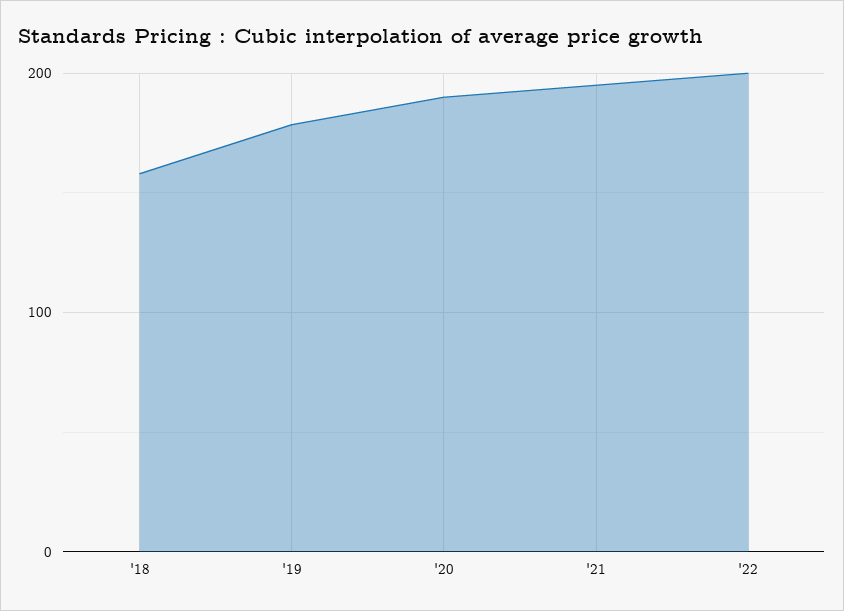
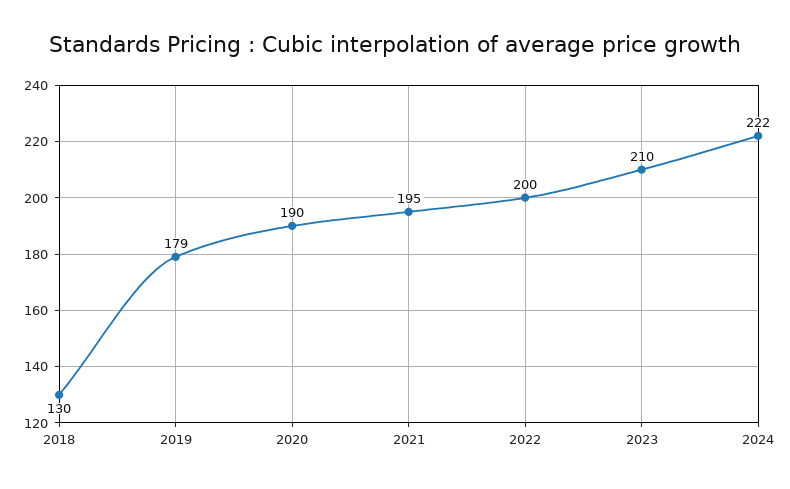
'18: 160 -> 130
2023: none -> 210
2024: none -> 222

